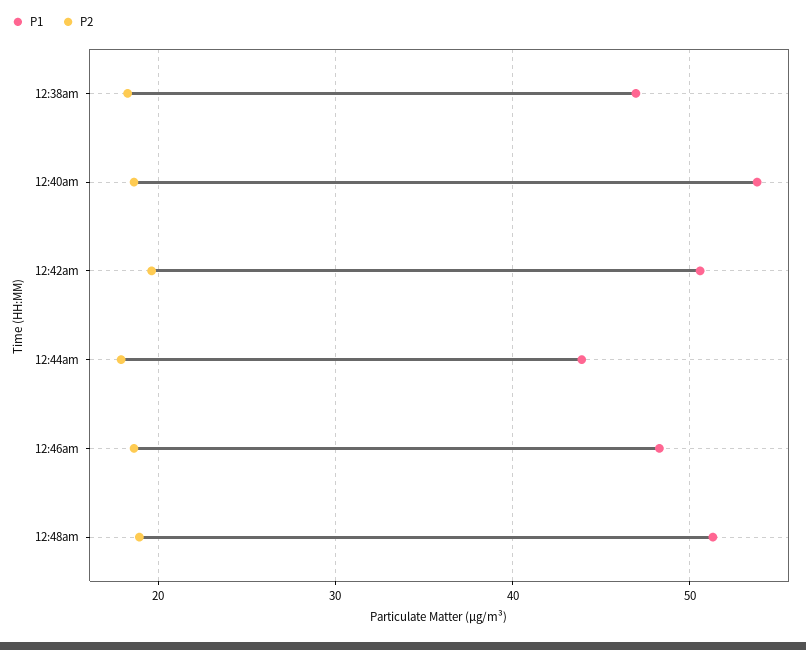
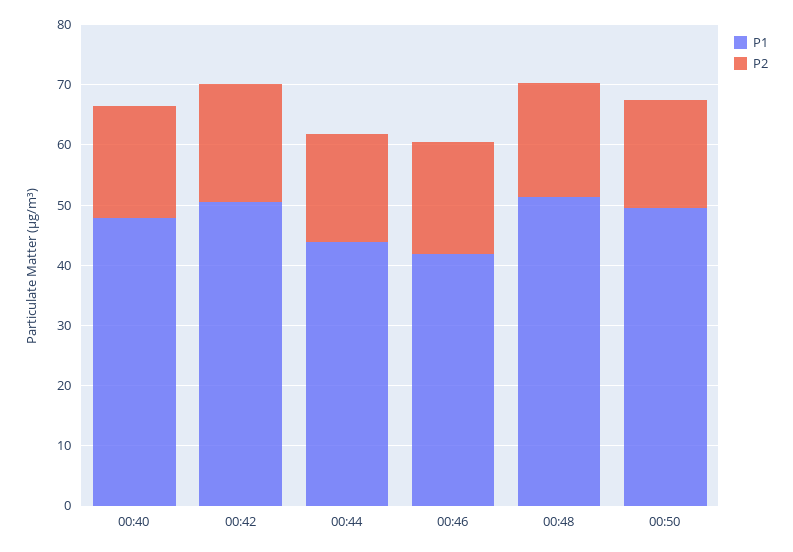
P1, 12:38am: 47 -> none
P2, 12:38am: 18 -> none
P1, 12:40am: 54 -> 48
P1, 12:46am: 48 -> 42
P1, 00:50: none -> 50
P2, 00:50: none -> 18

